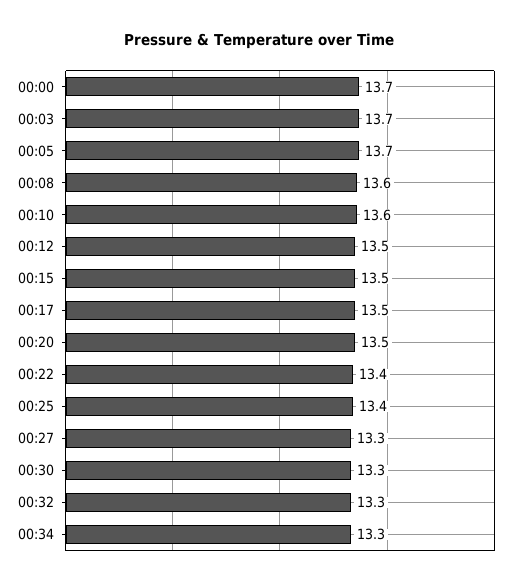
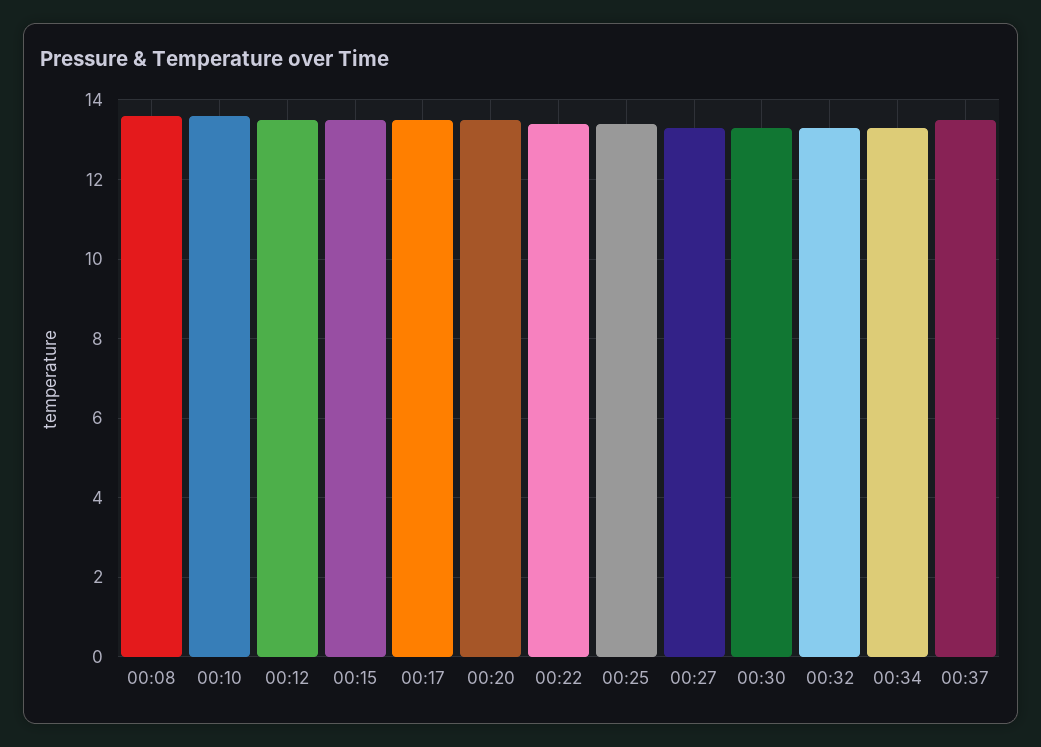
00:00: 13.7 -> none
00:03: 13.7 -> none
00:05: 13.7 -> none
00:37: none -> 13.5

